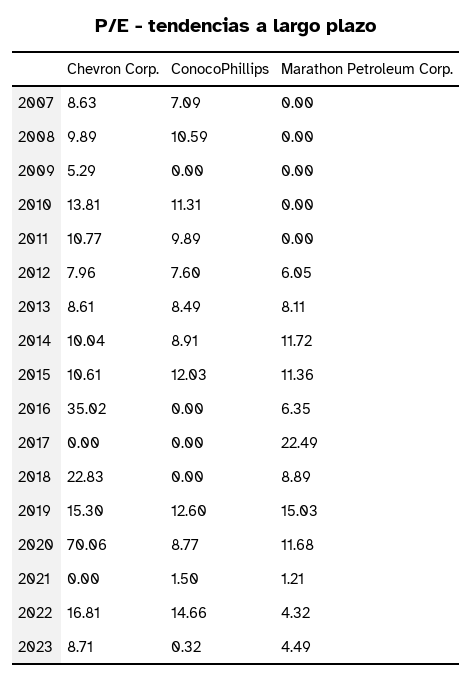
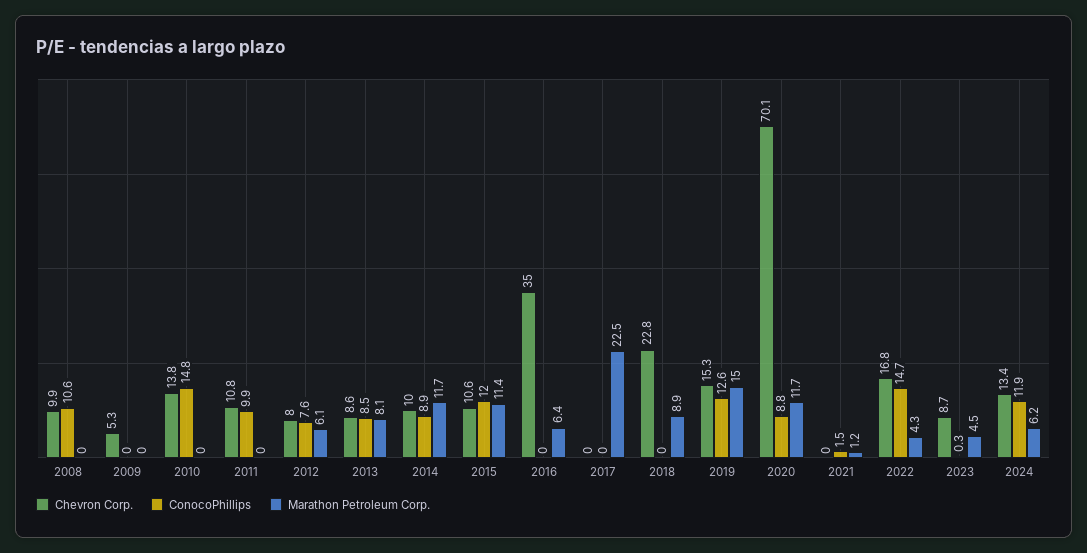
Chevron Corp., 2007: 8.63 -> none
ConocoPhillips, 2007: 7.09 -> none
Marathon Petroleum Corp., 2007: 0 -> none
ConocoPhillips, 2010: 11.31 -> 14.8
Chevron Corp., 2024: none -> 13.4
ConocoPhillips, 2024: none -> 11.9
Marathon Petroleum Corp., 2024: none -> 6.2

